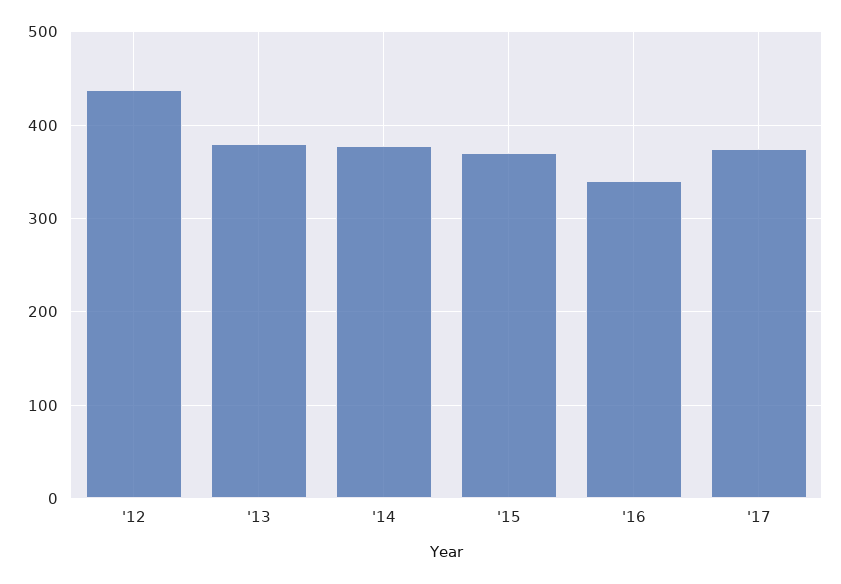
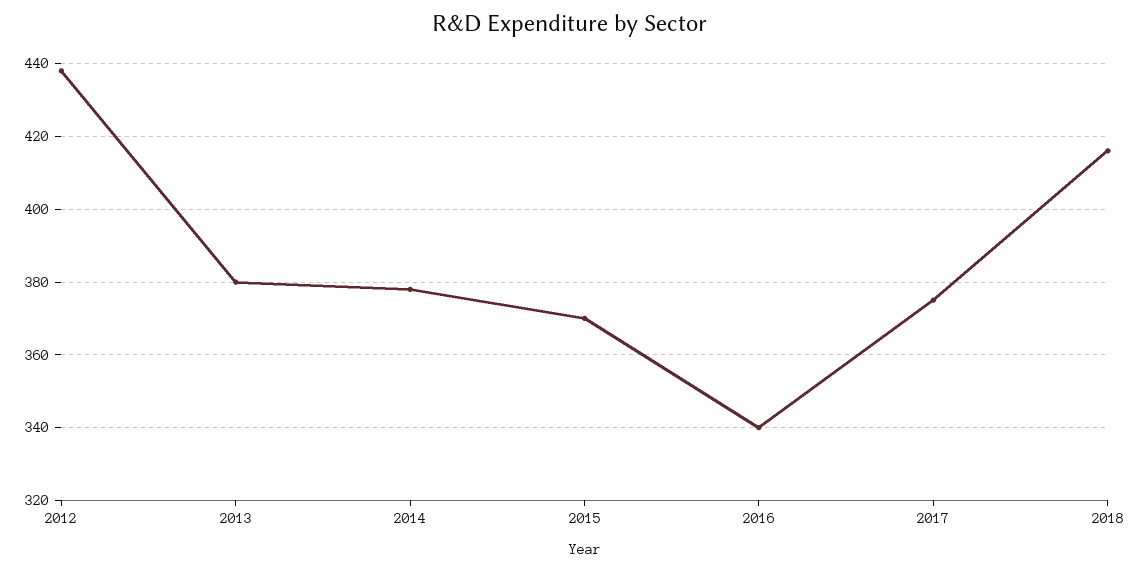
2018: none -> 415

